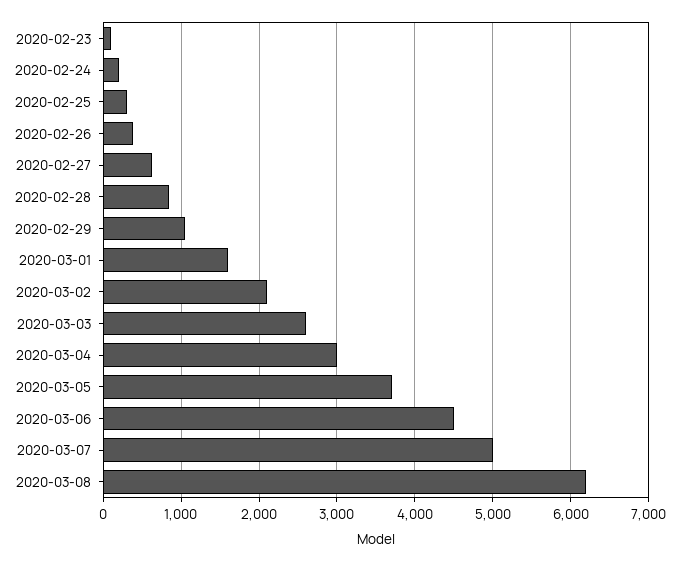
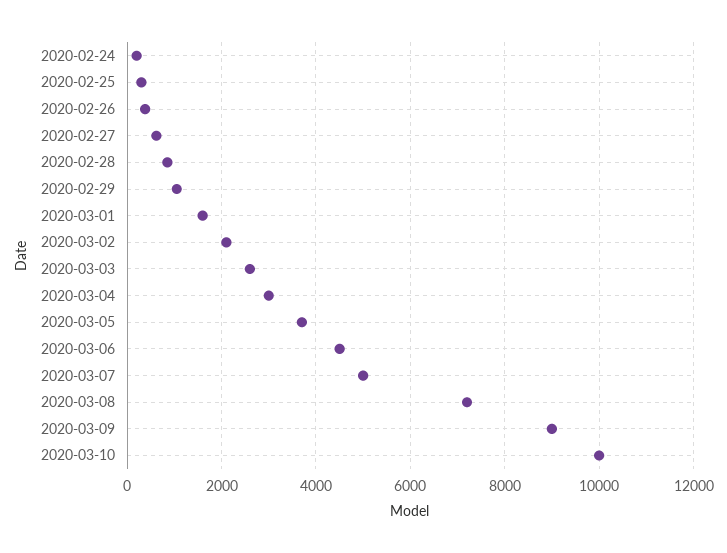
2020-02-23: 100 -> none
2020-03-08: 6200 -> 7200
2020-03-09: none -> 9000
2020-03-10: none -> 10000

